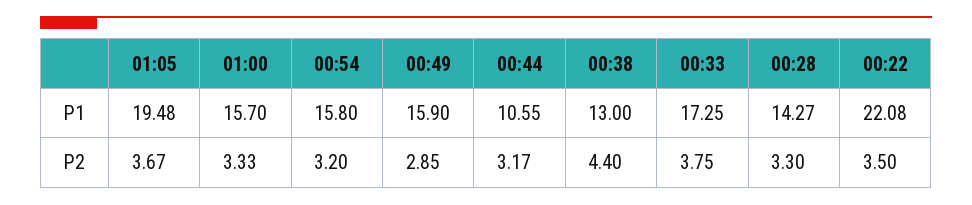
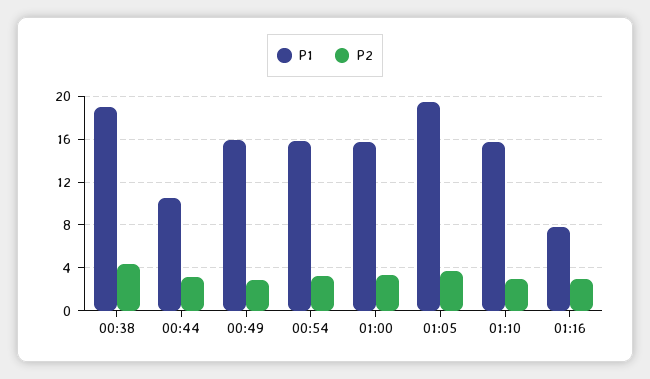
P1, 00:38: 13 -> 19
P1, 00:33: 17.25 -> none
P1, 00:28: 14.27 -> none
P1, 00:22: 22.08 -> none
P2, 00:33: 3.75 -> none
P2, 00:28: 3.3 -> none
P2, 00:22: 3.5 -> none
P1, 01:10: none -> 16
P2, 01:10: none -> 3
P1, 01:16: none -> 8
P2, 01:16: none -> 3

